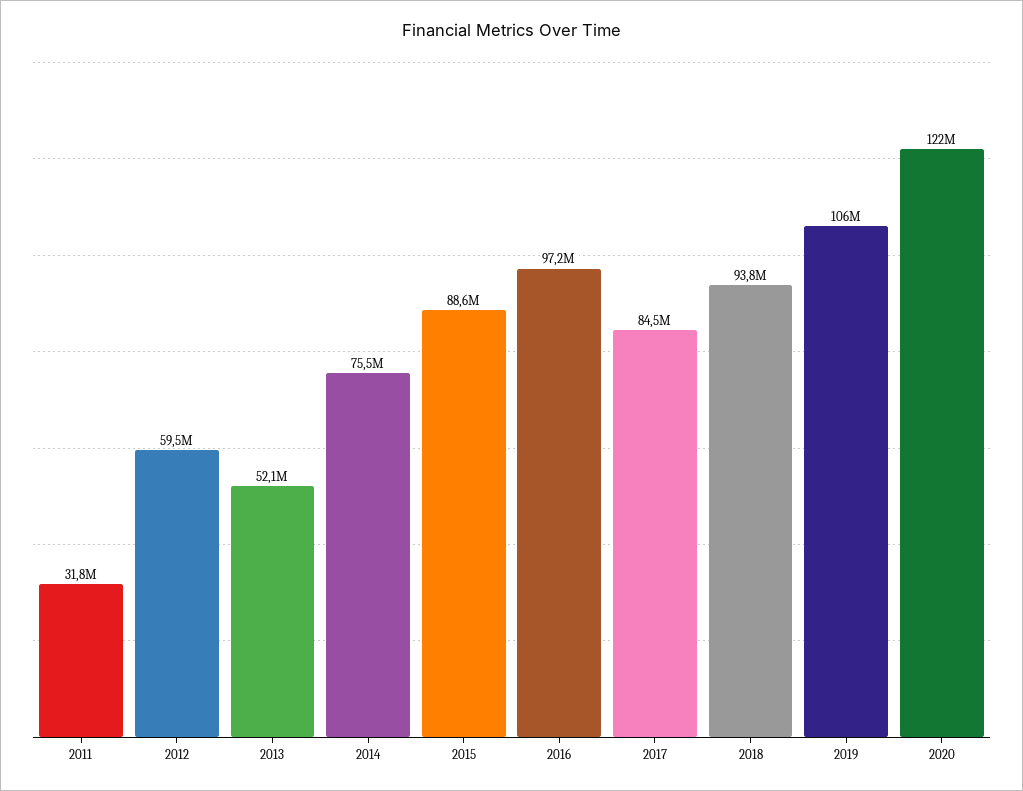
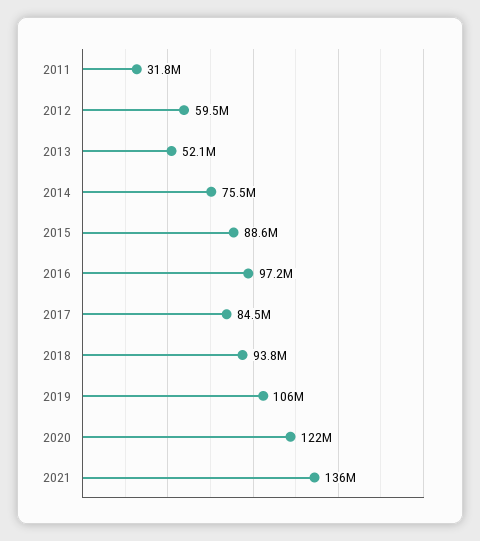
2021: none -> 136000000

